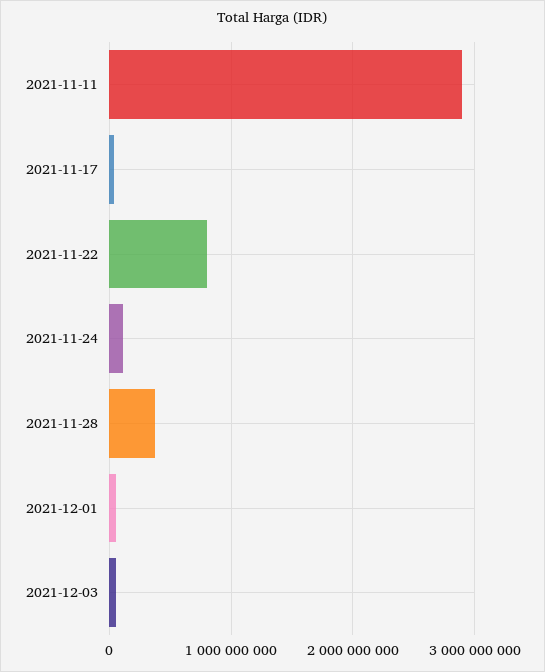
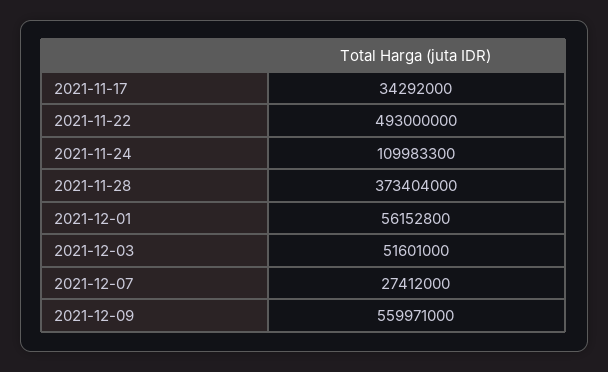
2021-11-11: 2900000000 -> none
2021-11-22: 800000000 -> 493000000
2021-12-07: none -> 27412000
2021-12-09: none -> 559971000

